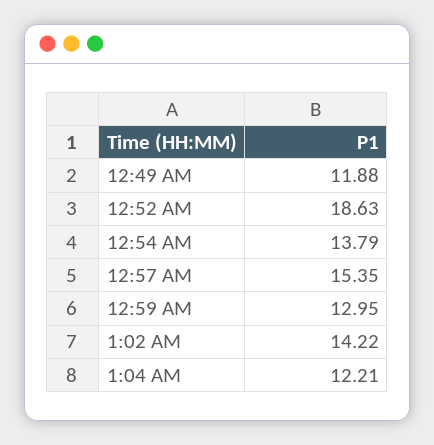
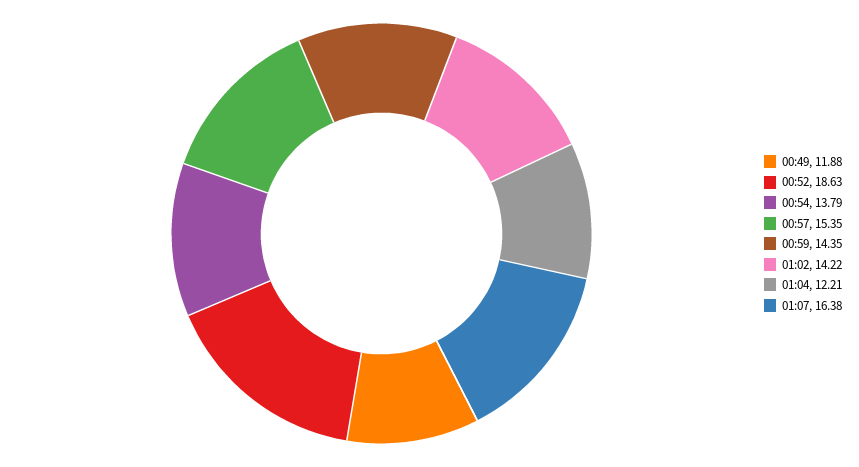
12:59 AM: 12.95 -> 14.35
01:07: none -> 16.38

